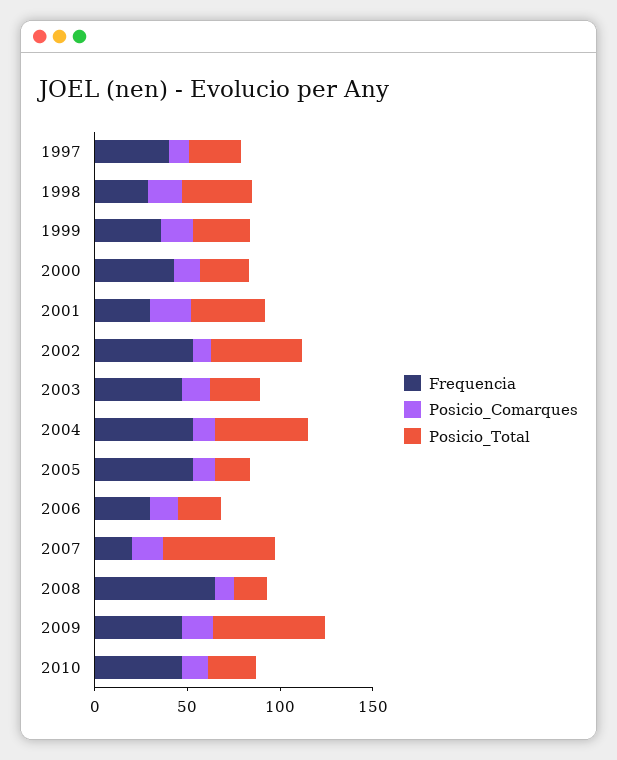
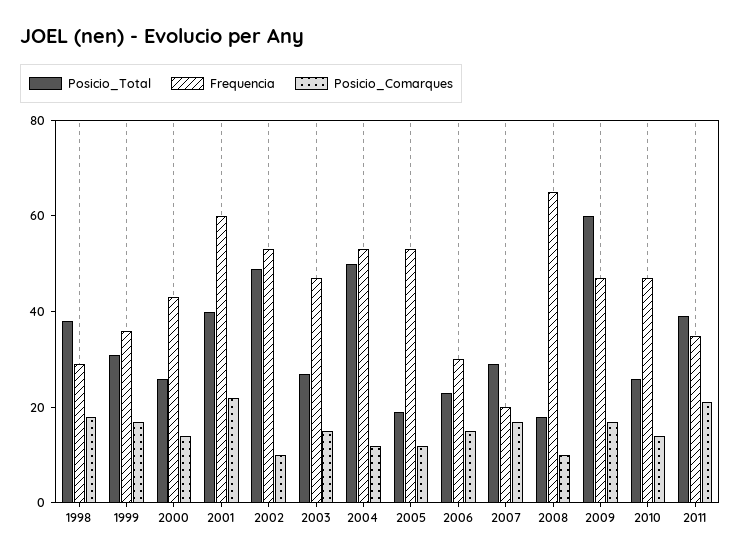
Frequencia, 1997: 40 -> none
Posicio_Comarques, 1997: 10 -> none
Posicio_Total, 1997: 30 -> none
Frequencia, 2001: 30 -> 60
Posicio_Total, 2007: 60 -> 30
Posicio_Total, 2011: none -> 40
Frequencia, 2011: none -> 35
Posicio_Comarques, 2011: none -> 20

